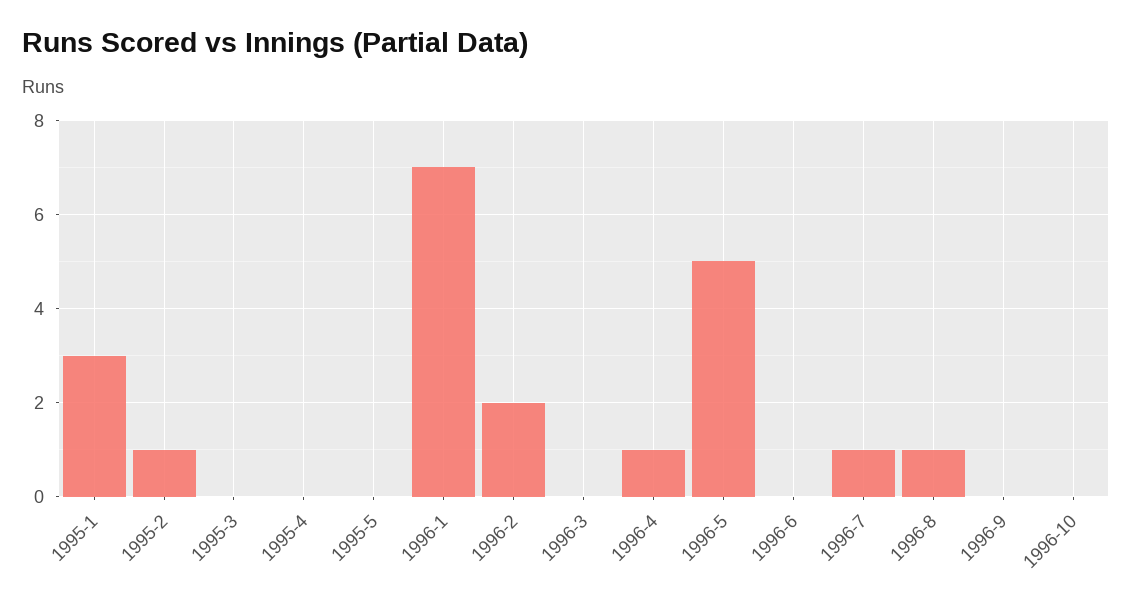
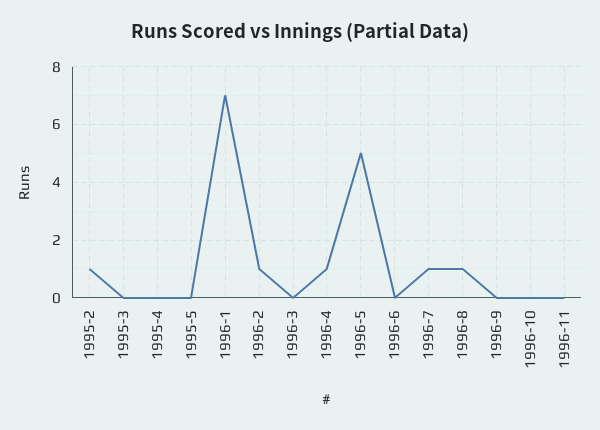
1995-1: 3 -> none
1996-2: 2 -> 1
1996-11: none -> 0

